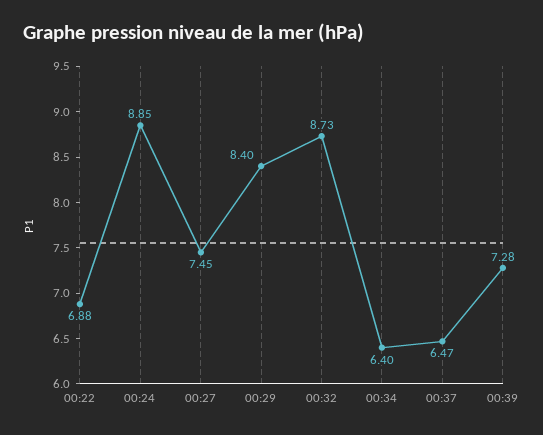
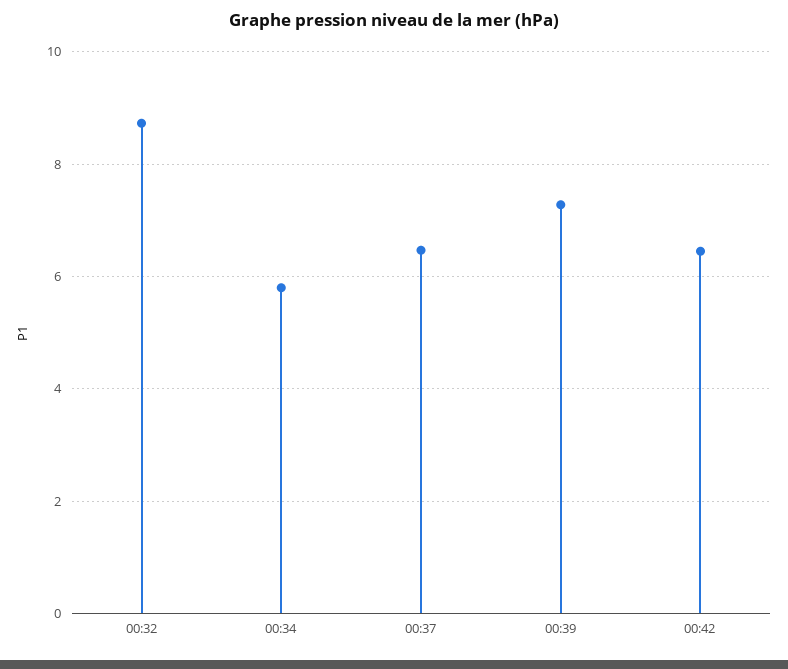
00:22: 6.88 -> none
00:24: 8.85 -> none
00:27: 7.45 -> none
00:29: 8.4 -> none
00:34: 6.4 -> 5.8
00:42: none -> 6.4

